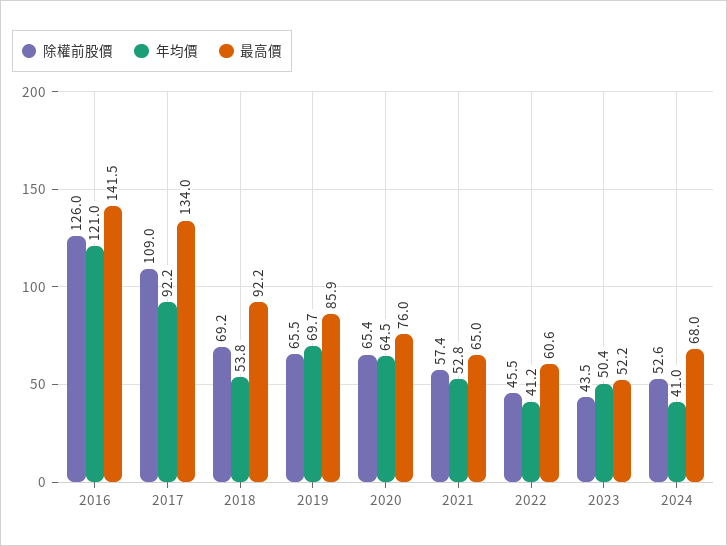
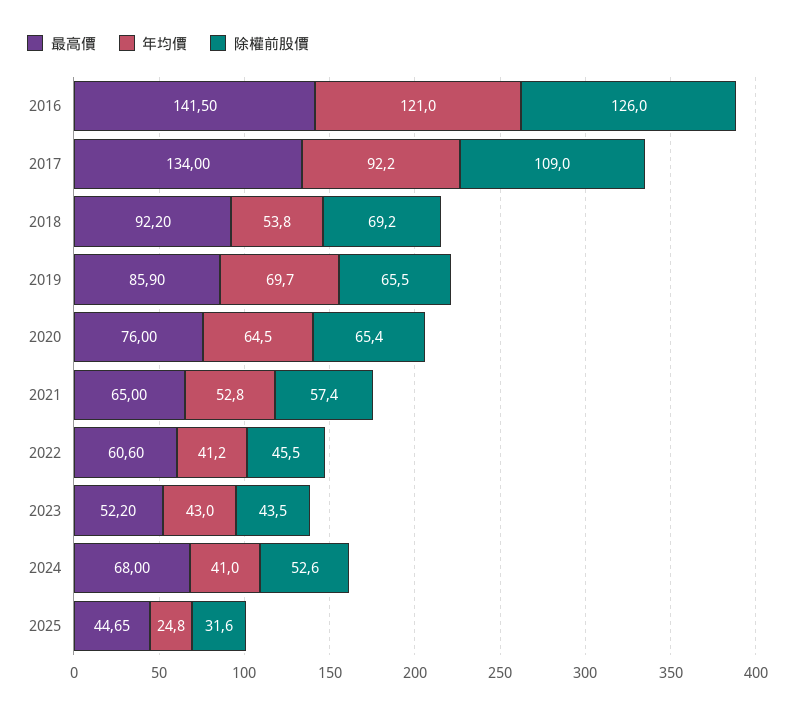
年均價, 2023: 50.4 -> 43
最高價, 2025: none -> 44.65
年均價, 2025: none -> 24.8
除權前股價, 2025: none -> 31.6

